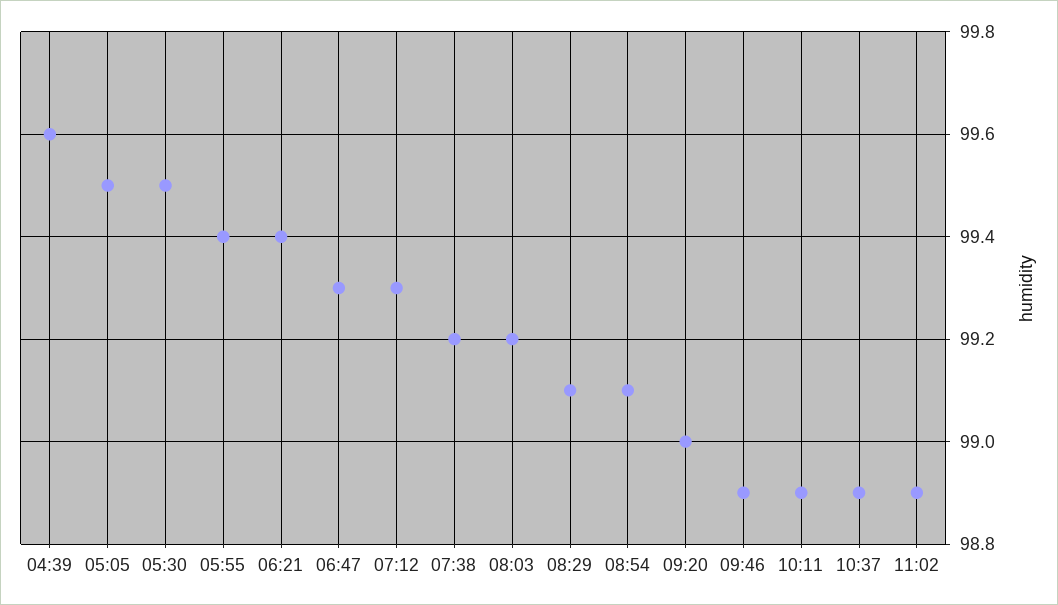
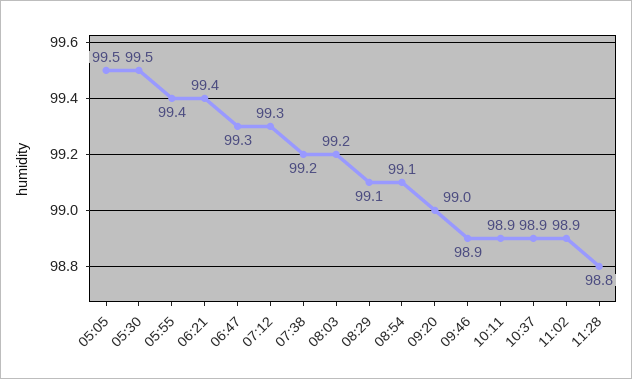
04:39: 99.6 -> none
11:28: none -> 98.8

